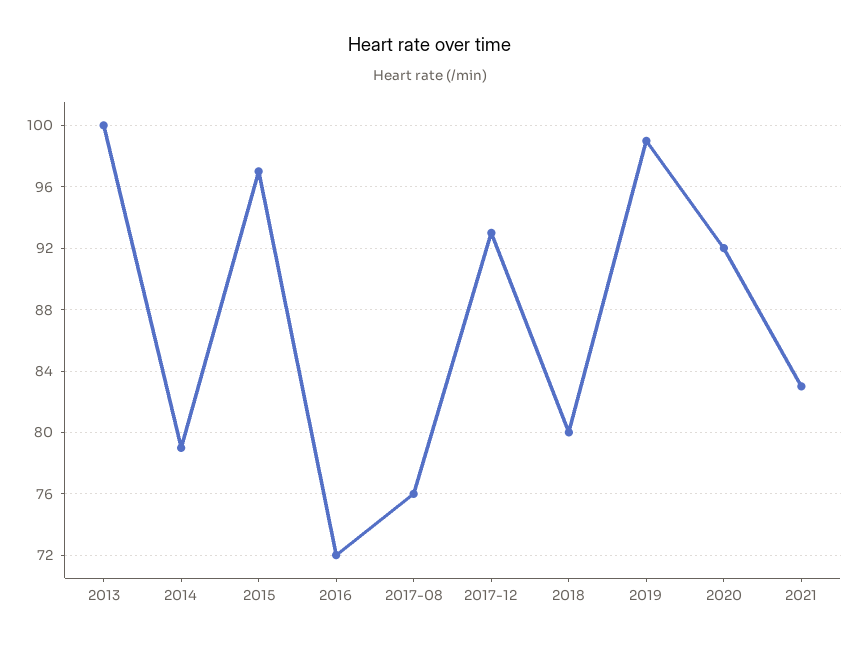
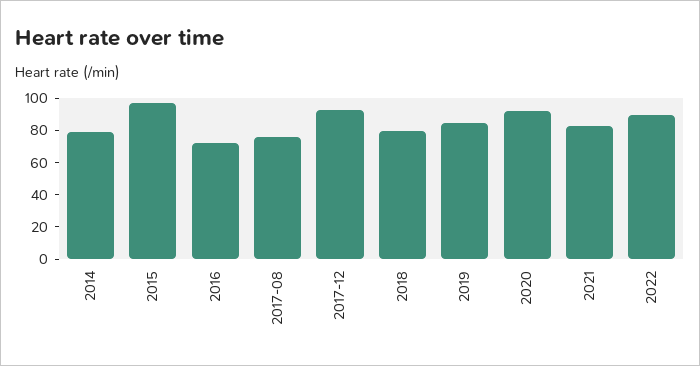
2013: 100 -> none
2019: 99 -> 85
2022: none -> 90

